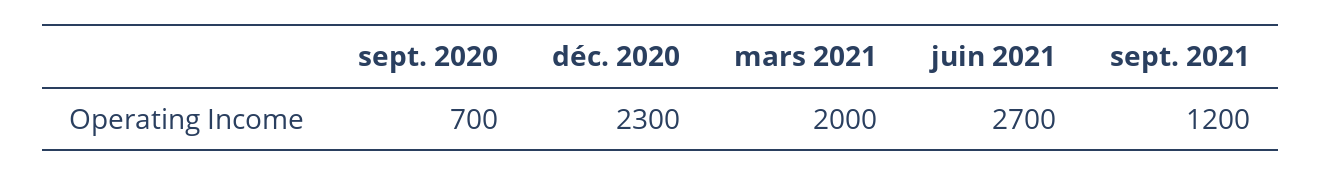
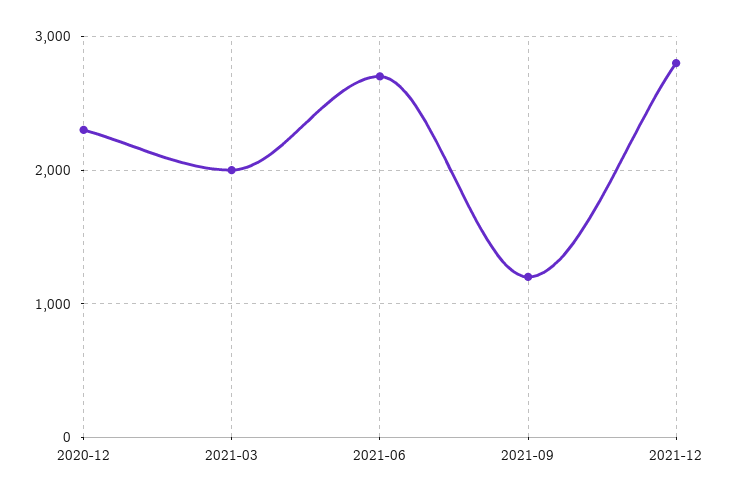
sept. 2020: 700 -> none
2021-12: none -> 2800

